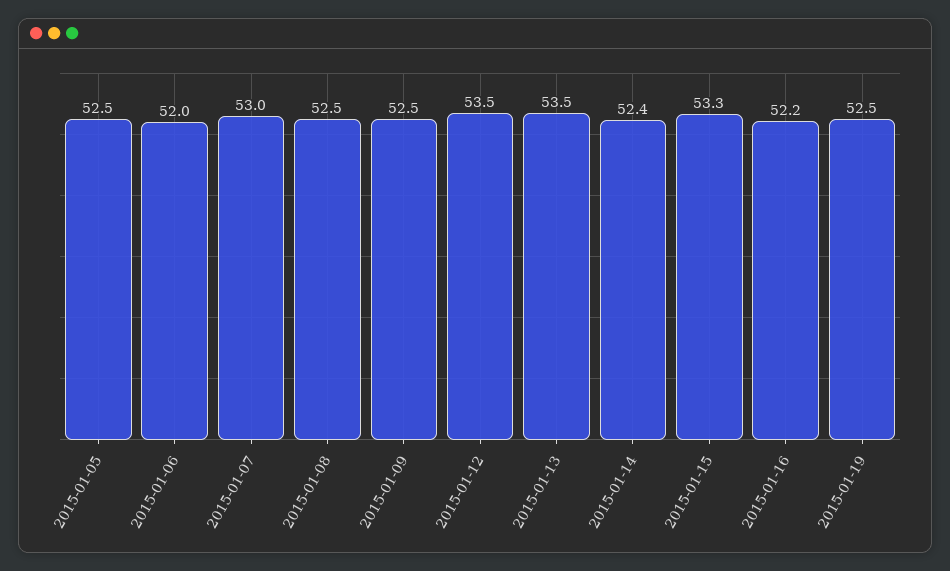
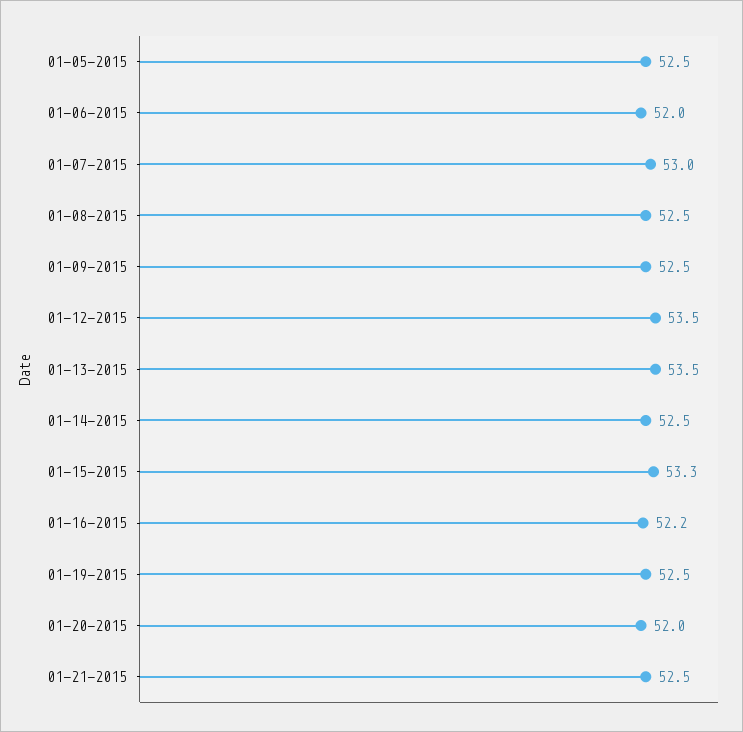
2015-01-14: 52.4 -> 52.5
01-20-2015: none -> 52
01-21-2015: none -> 52.5

